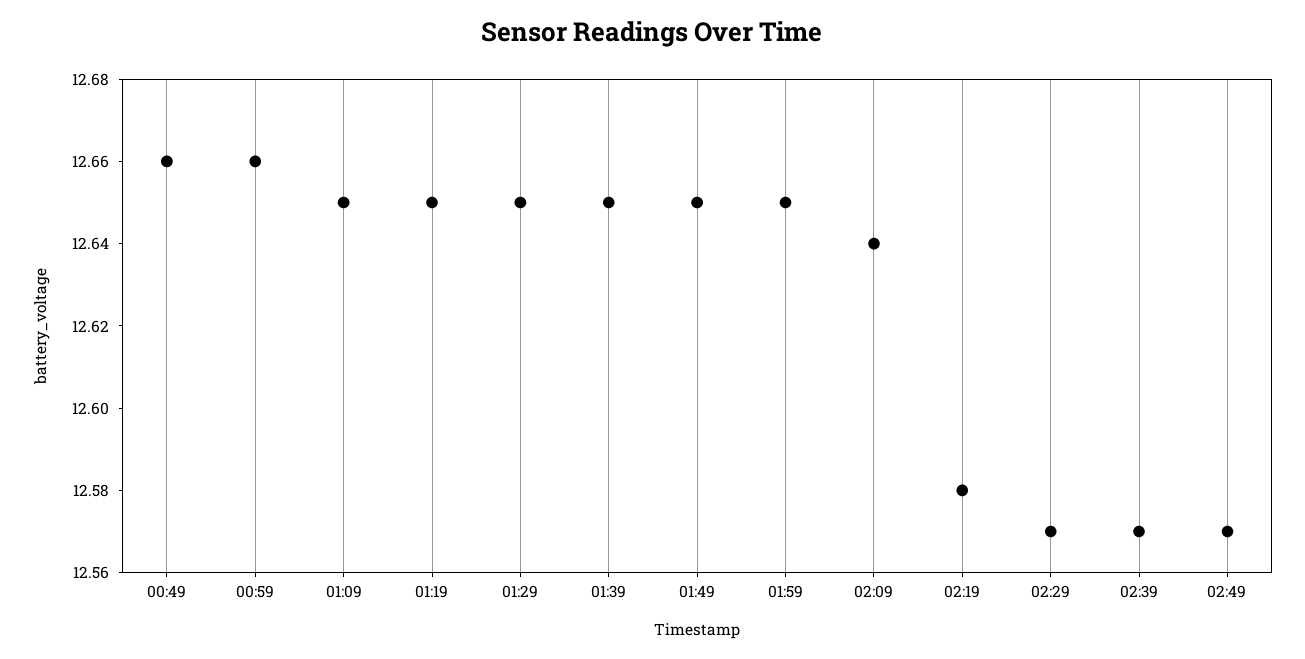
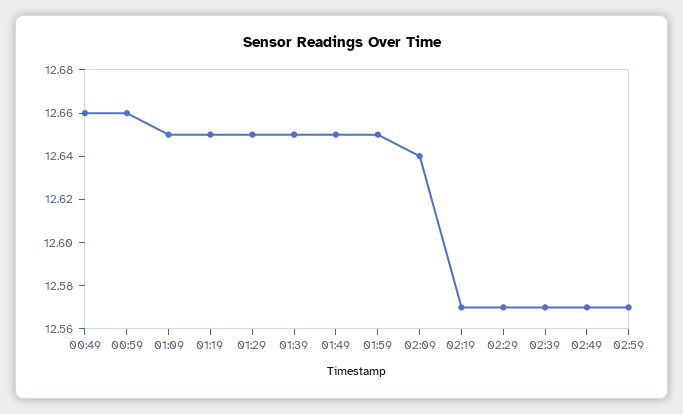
02:19: 12.58 -> 12.57
02:59: none -> 12.57

